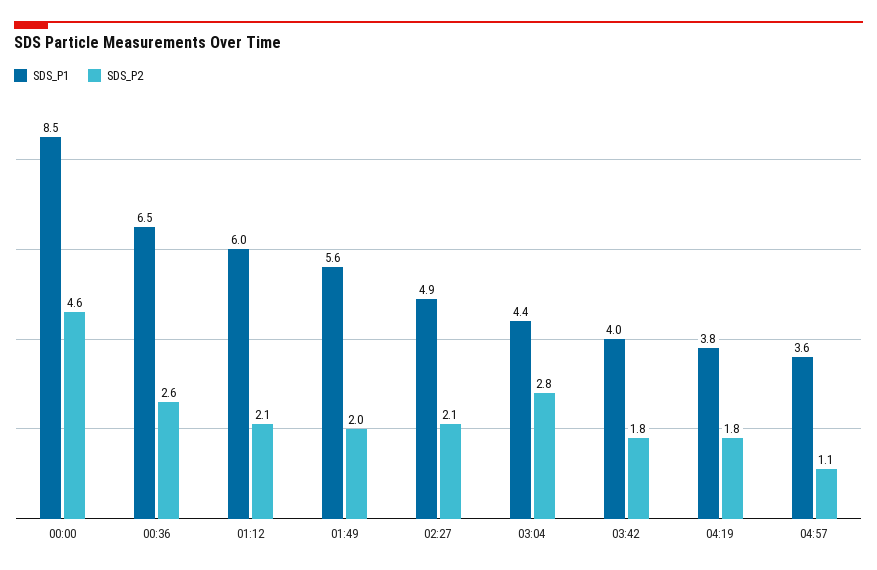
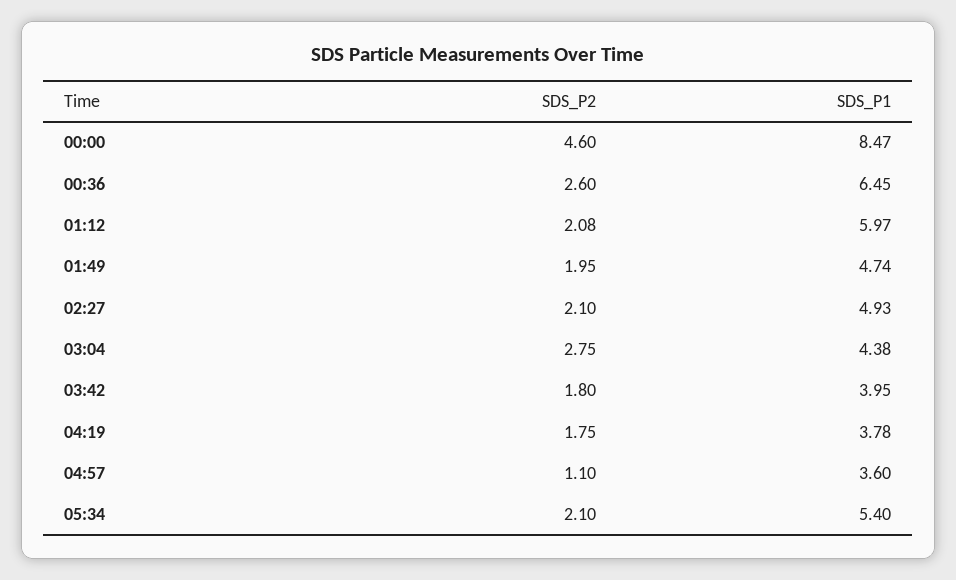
SDS_P1, 01:49: 5.6 -> 4.74
SDS_P2, 05:34: none -> 2.1
SDS_P1, 05:34: none -> 5.4

